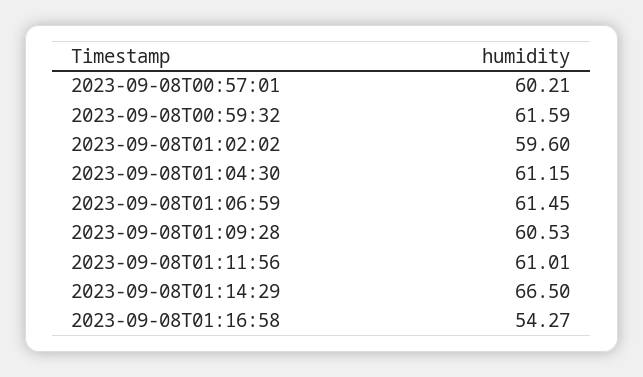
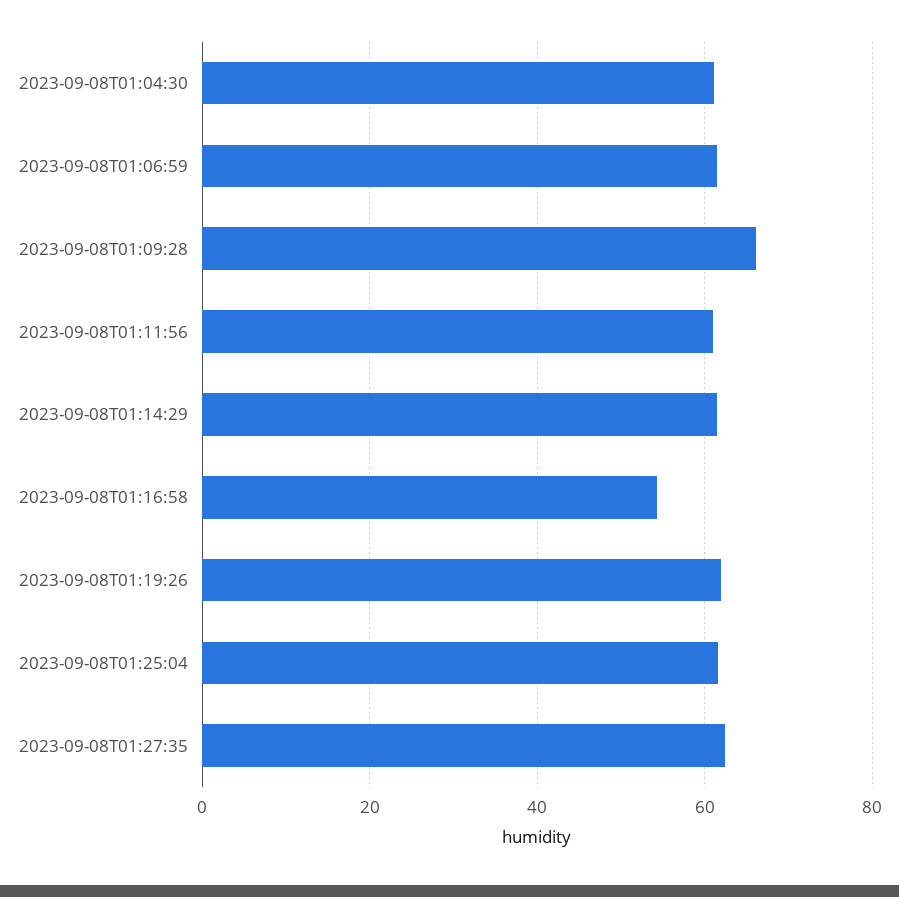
2023-09-08T00:57:01: 60.21 -> none
2023-09-08T00:59:32: 61.59 -> none
2023-09-08T01:02:02: 59.6 -> none
2023-09-08T01:09:28: 60.53 -> 66
2023-09-08T01:14:29: 66.5 -> 62
2023-09-08T01:19:26: none -> 62
2023-09-08T01:25:04: none -> 62
2023-09-08T01:27:35: none -> 62

